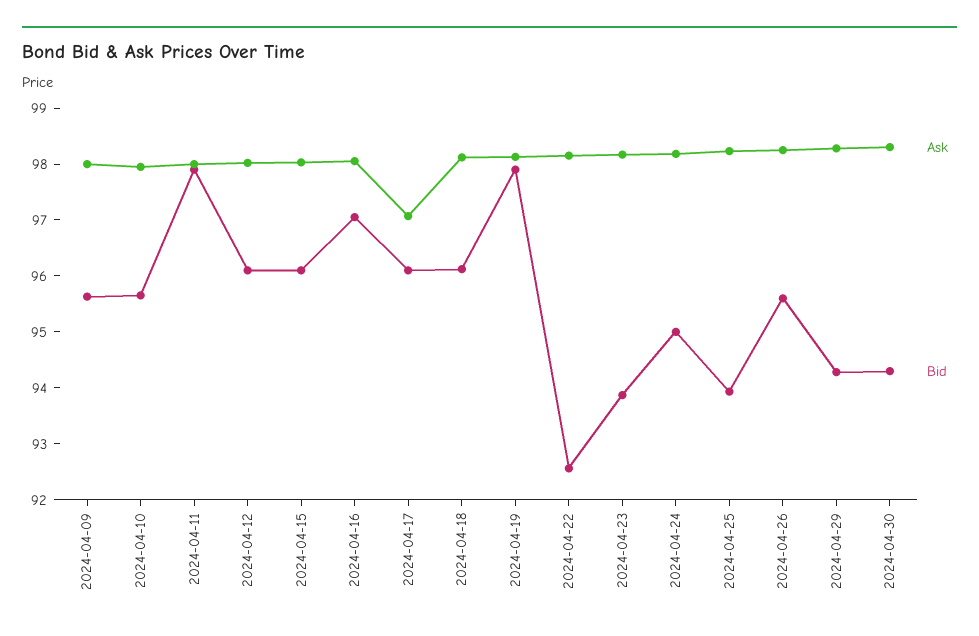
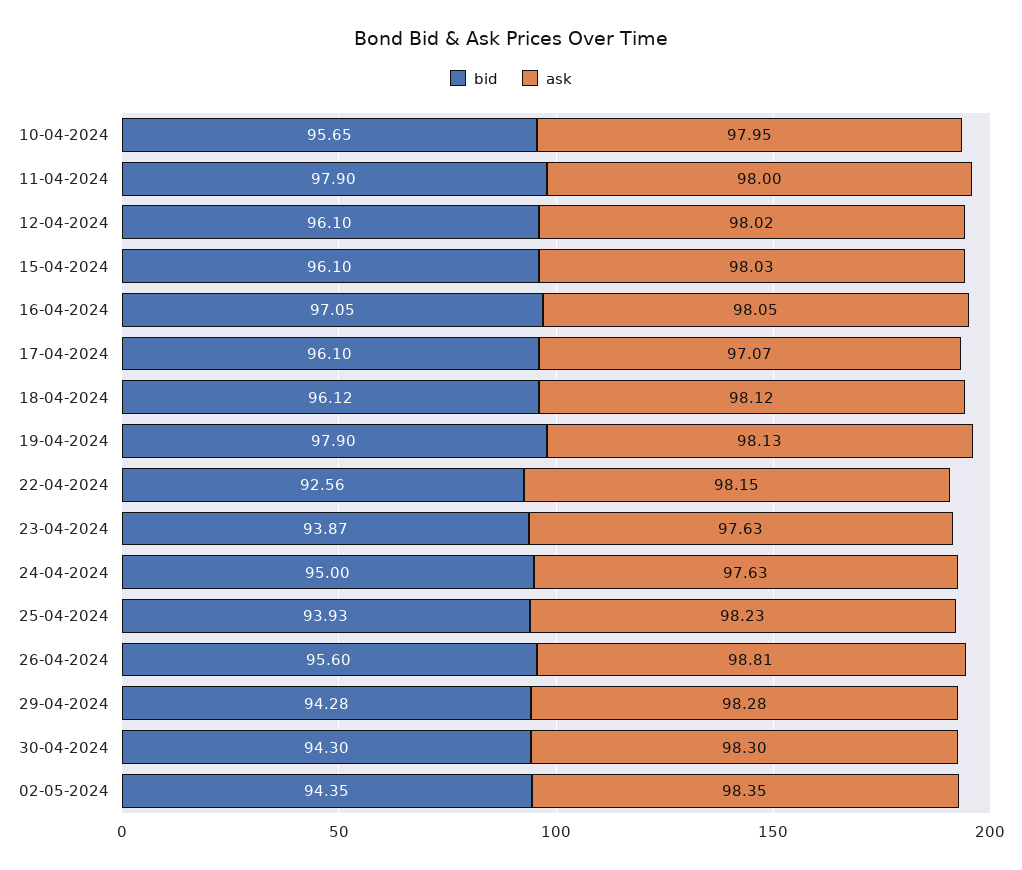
Ask, 2024-04-09: 98 -> none
Bid, 2024-04-09: 95.6 -> none
Ask, 2024-04-23: 98.2 -> 97.63
Ask, 2024-04-24: 98.2 -> 97.63
Ask, 2024-04-26: 98.2 -> 98.81
Bid, 02-05-2024: none -> 94.35
Ask, 02-05-2024: none -> 98.35

